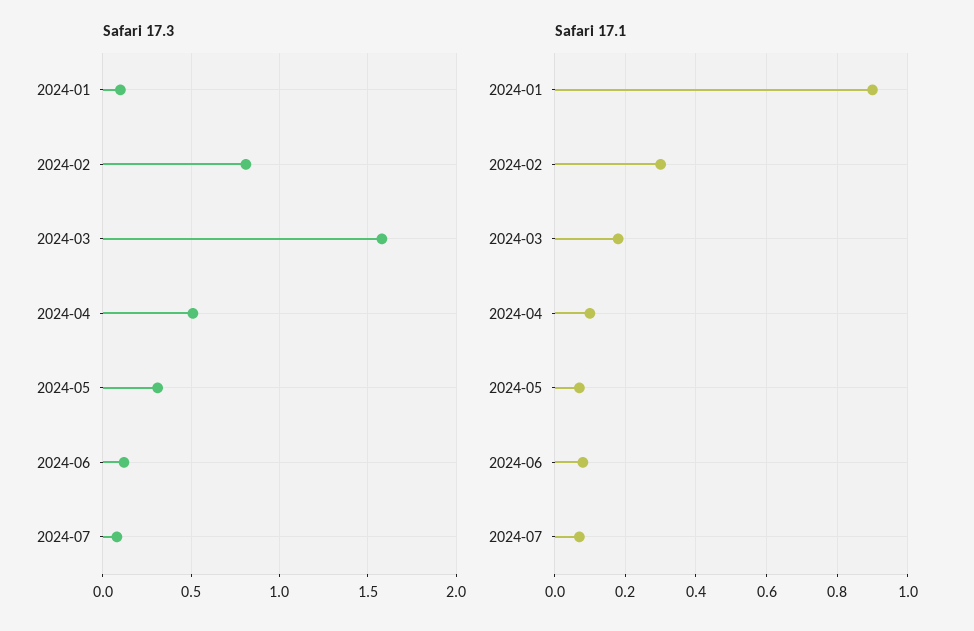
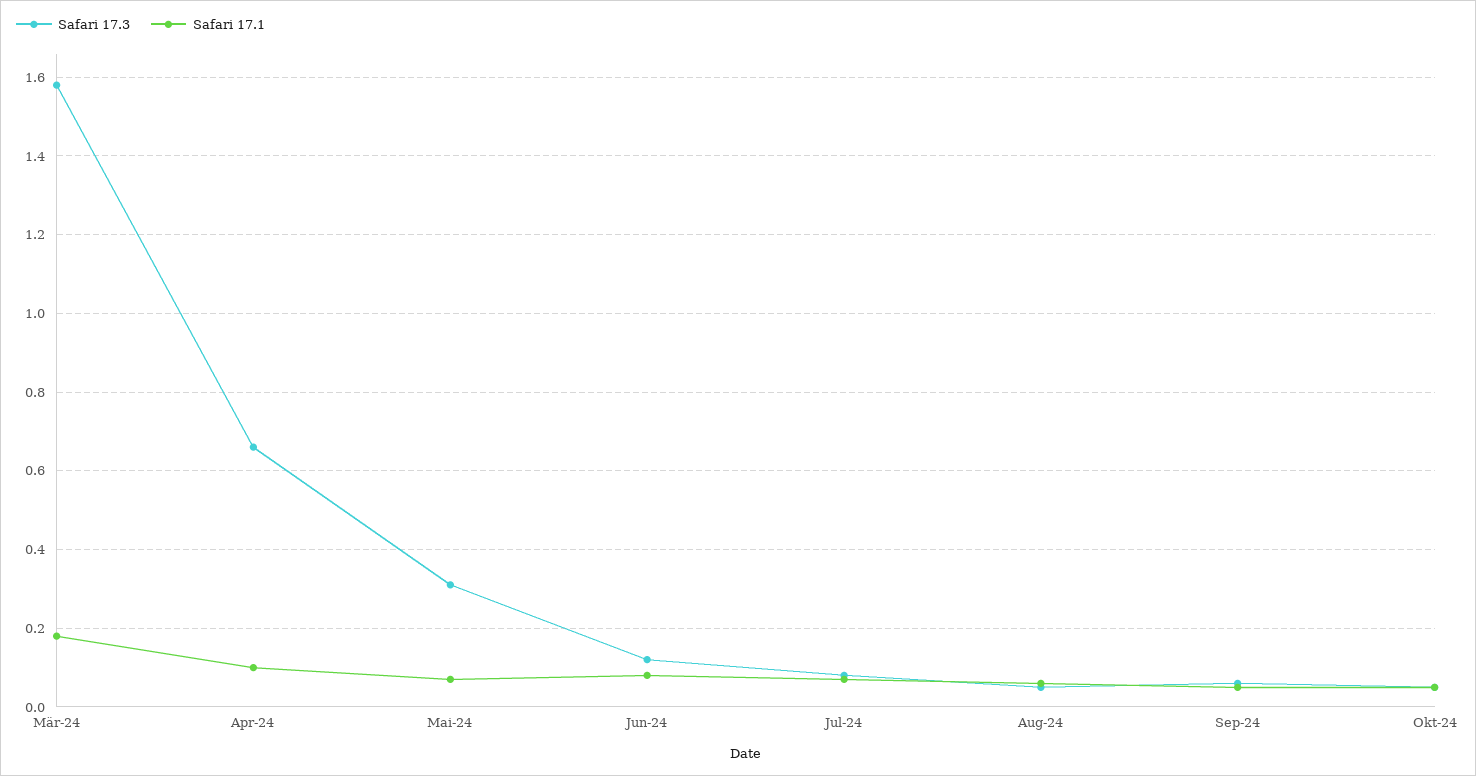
Safari 17.3, 2024-01: 0.1 -> none
Safari 17.3, 2024-02: 0.8 -> none
Safari 17.3, 2024-04: 0.5 -> 0.65
Safari 17.1, 2024-01: 0.9 -> none
Safari 17.1, 2024-02: 0.3 -> none
Safari 17.3, Aug-24: none -> 0.05
Safari 17.1, Aug-24: none -> 0.05
Safari 17.3, Sep-24: none -> 0.05
Safari 17.1, Sep-24: none -> 0.05
Safari 17.3, Okt-24: none -> 0.05
Safari 17.1, Okt-24: none -> 0.05

